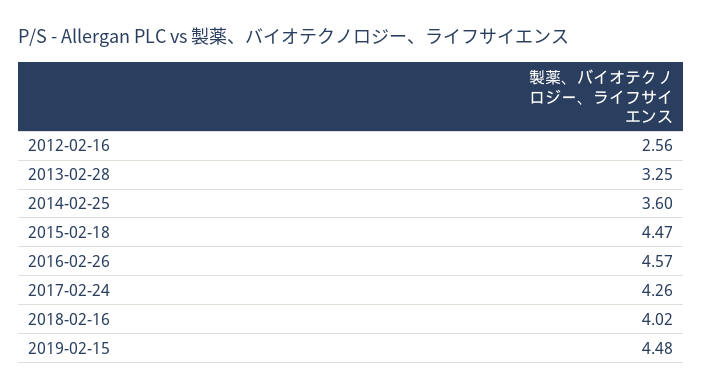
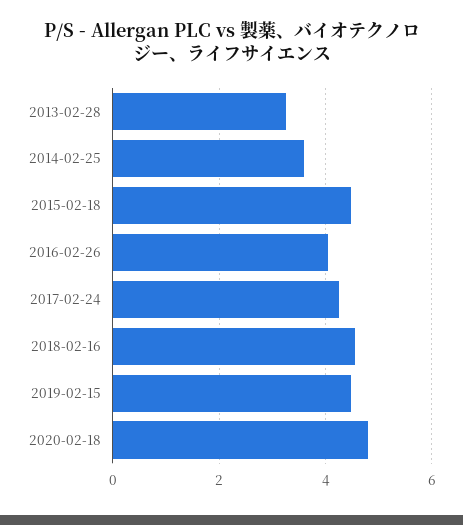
2012-02-16: 2.56 -> none
2016-02-26: 4.57 -> 4
2018-02-16: 4.02 -> 4.6
2020-02-18: none -> 4.8

